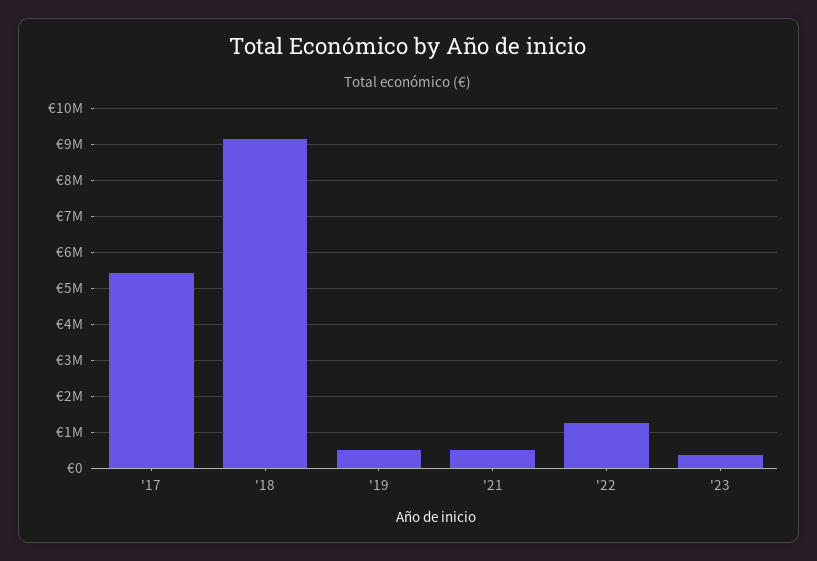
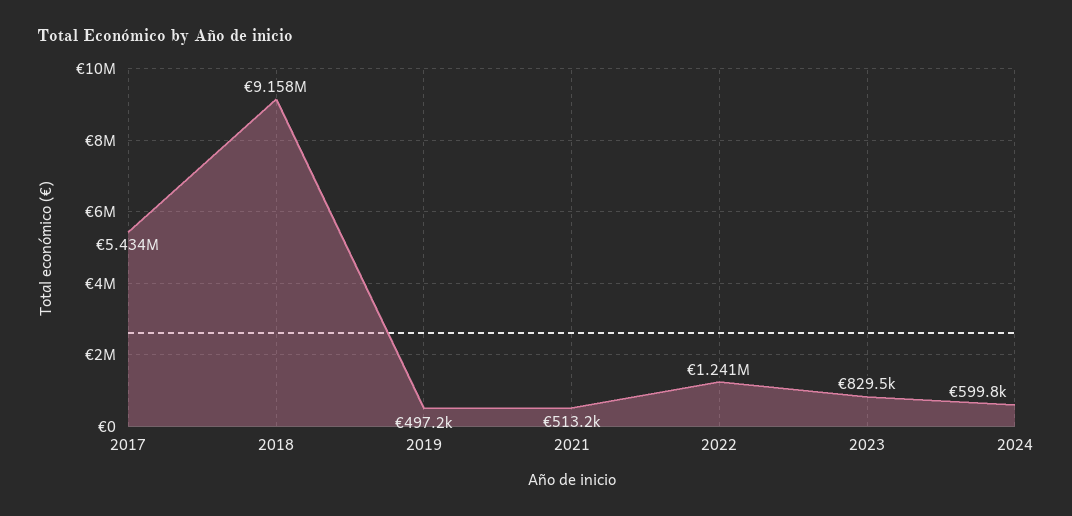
'23: 400000 -> 829500
2024: none -> 599800

